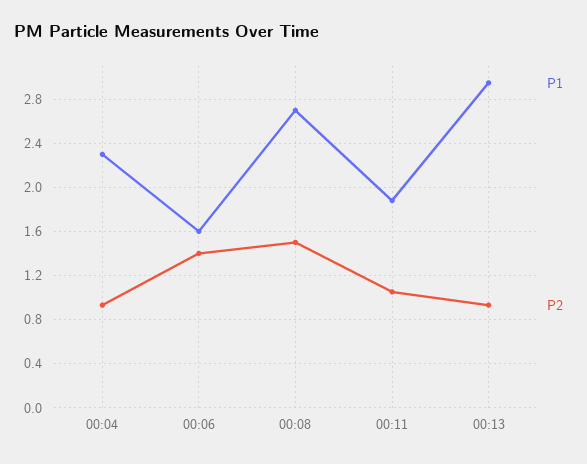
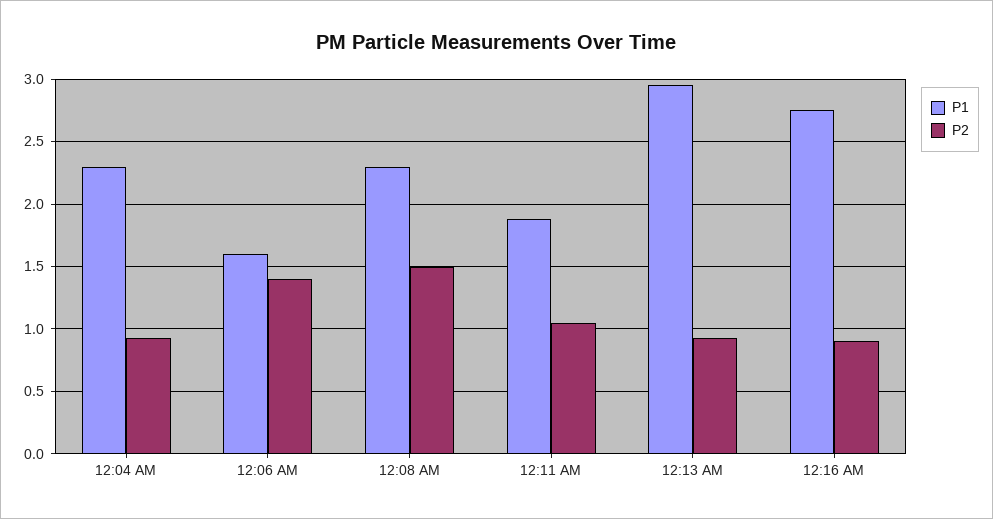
P1, 00:08: 2.7 -> 2.3
P1, 12:16 AM: none -> 2.75
P2, 12:16 AM: none -> 0.9

